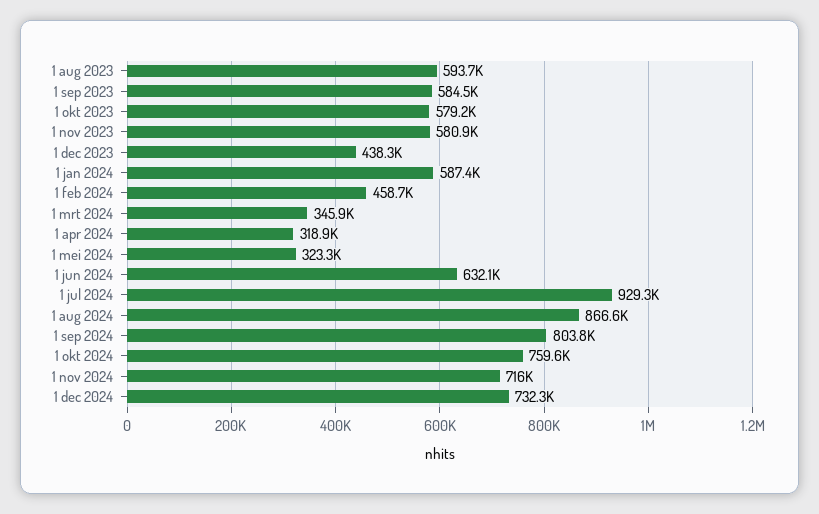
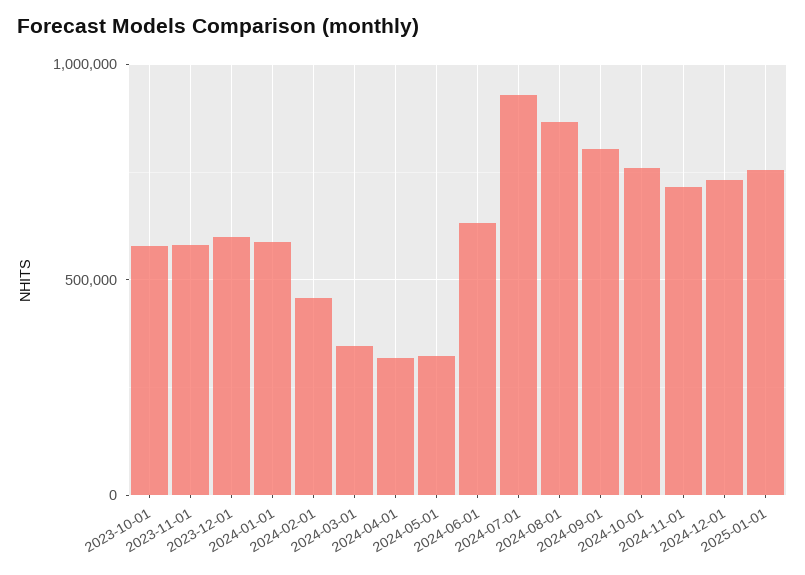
1 aug 2023: 593700 -> none
1 sep 2023: 584500 -> none
1 dec 2023: 438300 -> 600000
2025-01-01: none -> 750000

